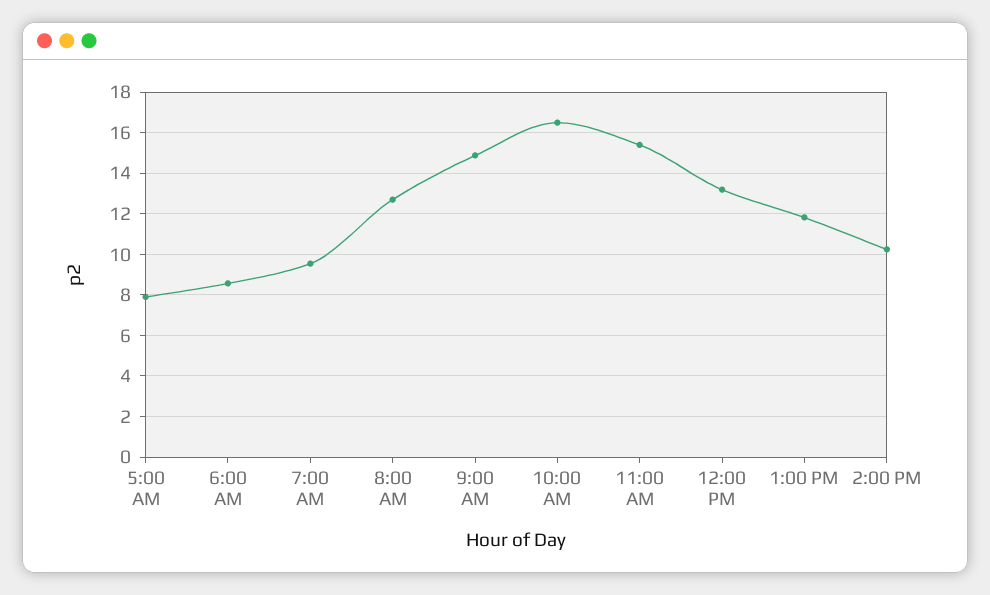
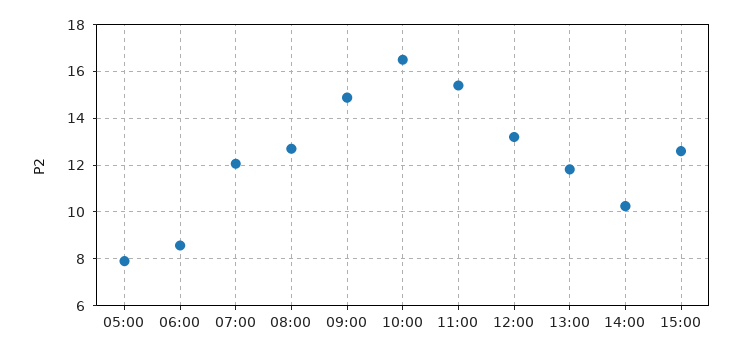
7:00 AM: 9.5 -> 12
15:00: none -> 12.5

